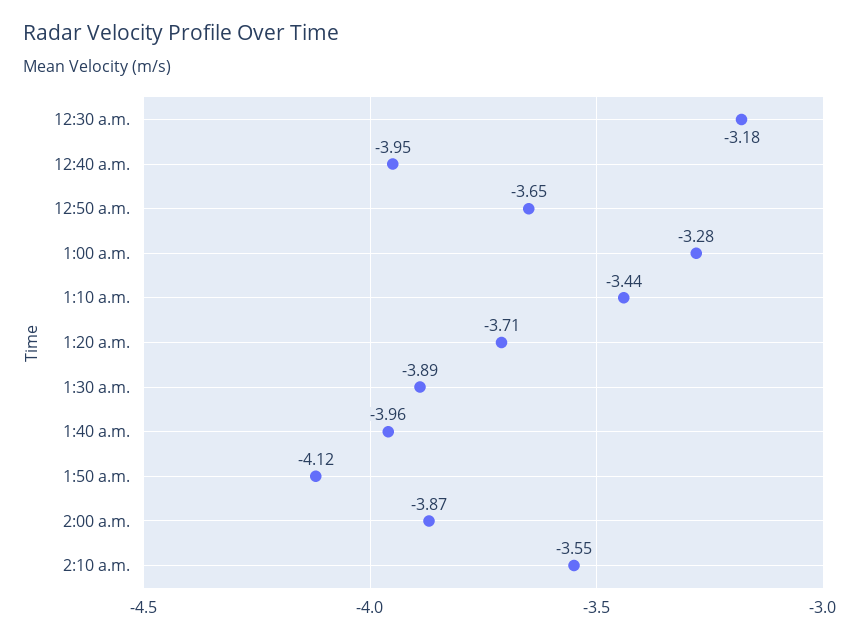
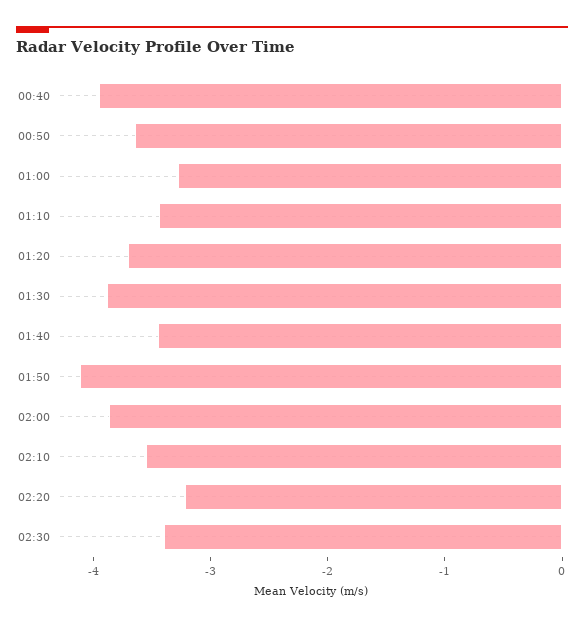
12:30 a.m.: -3.18 -> none
1:40 a.m.: -3.96 -> -3.4
02:20: none -> -3.2
02:30: none -> -3.4

